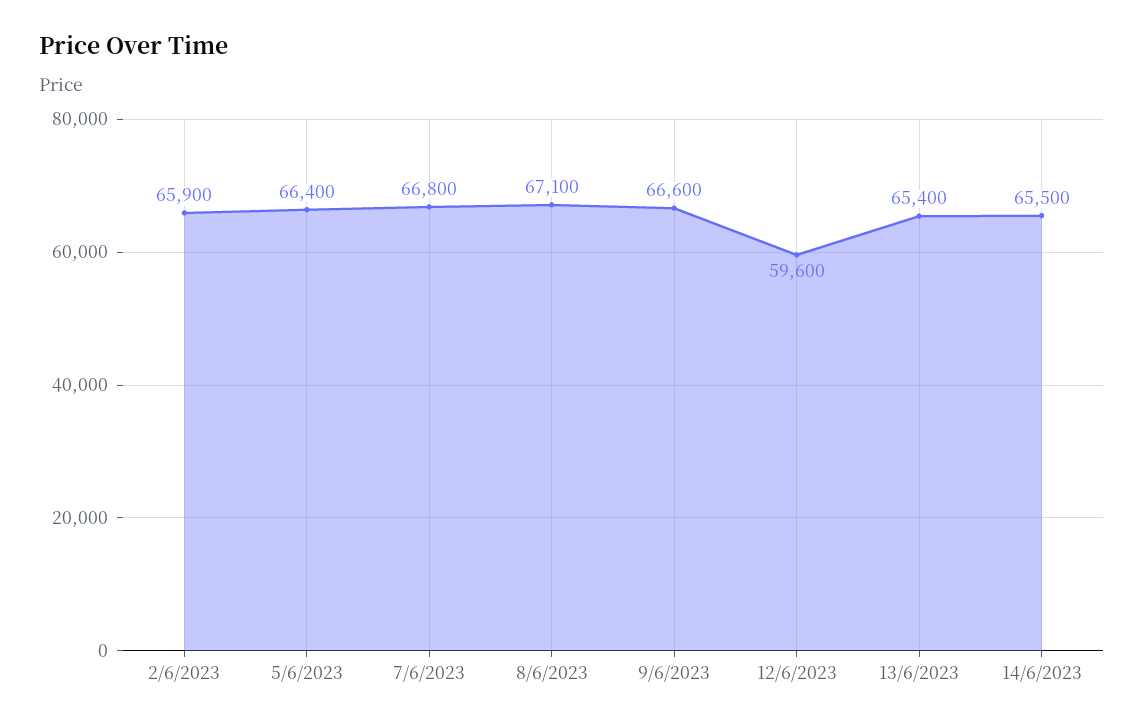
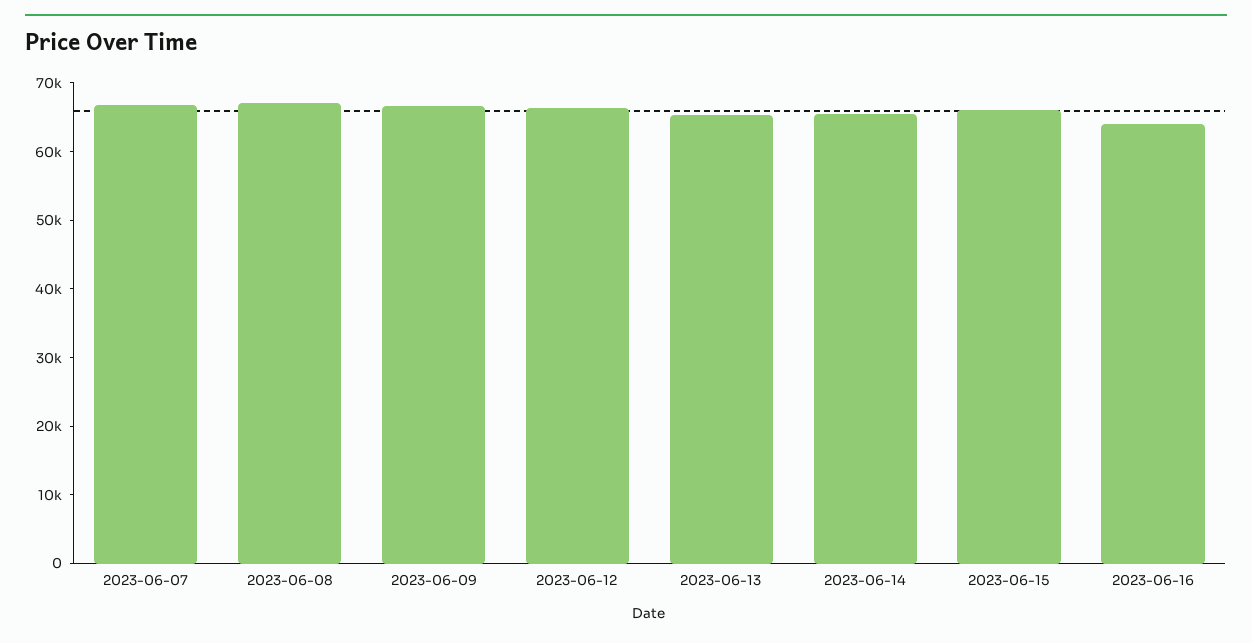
2/6/2023: 65900 -> none
5/6/2023: 66400 -> none
12/6/2023: 59600 -> 66000
2023-06-15: none -> 66000
2023-06-16: none -> 64000

